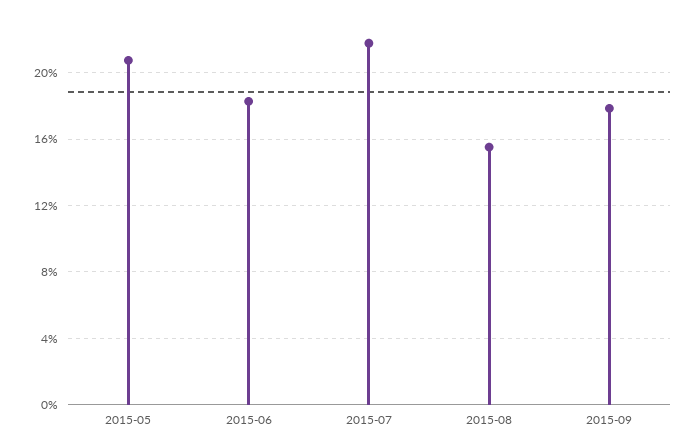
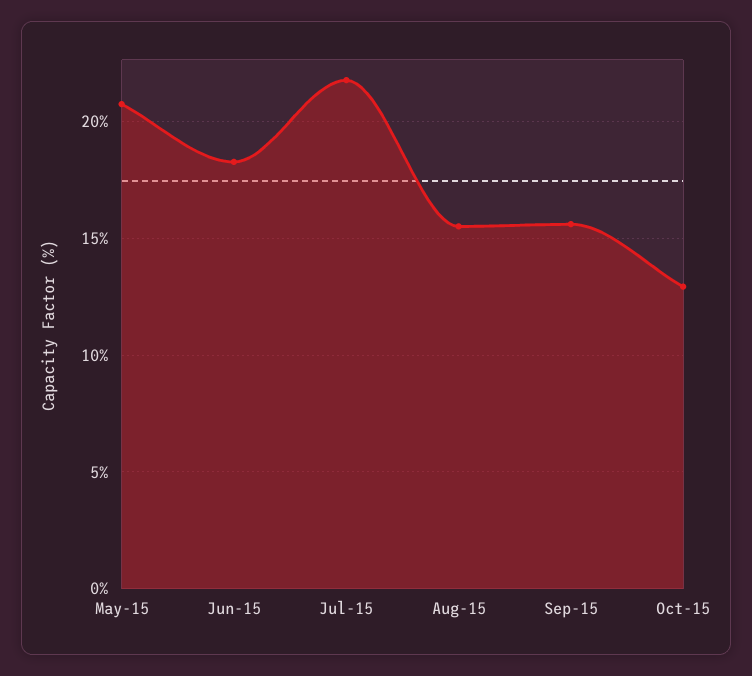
2015-09: 18 -> 15.5
Oct-15: none -> 13

